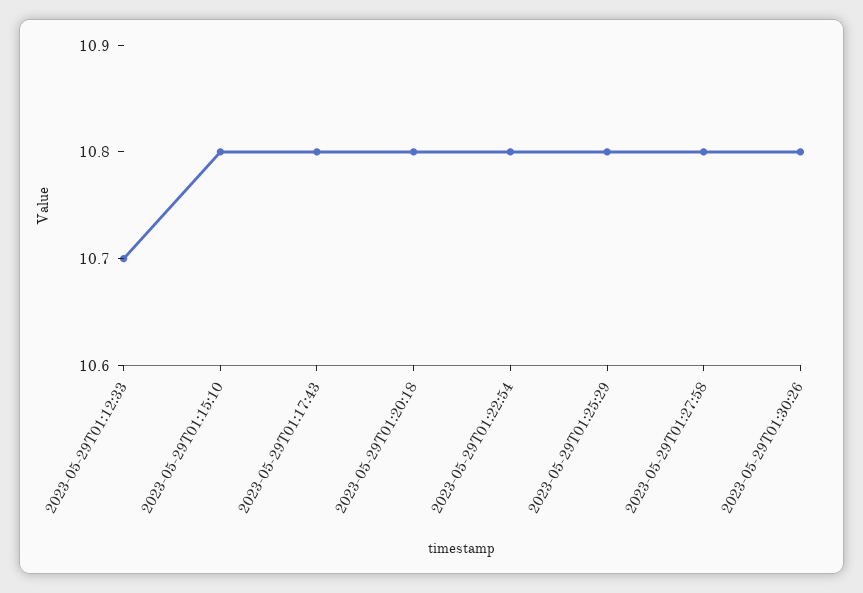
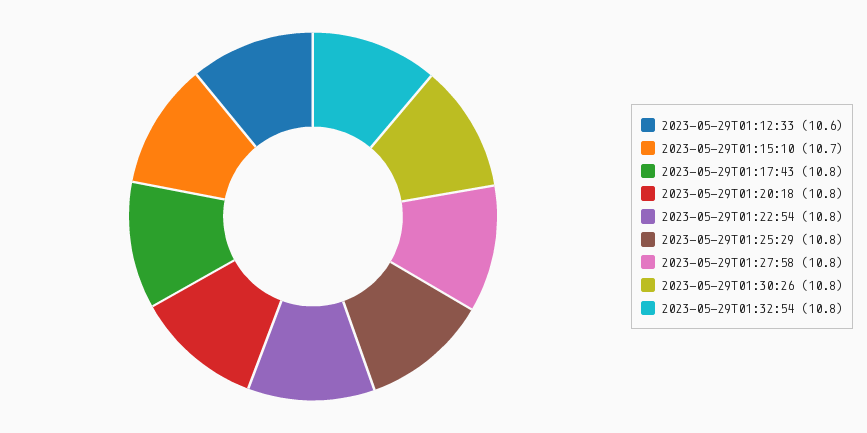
2023-05-29T01:12:33: 10.7 -> 10.6
2023-05-29T01:15:10: 10.8 -> 10.7
2023-05-29T01:32:54: none -> 10.8

